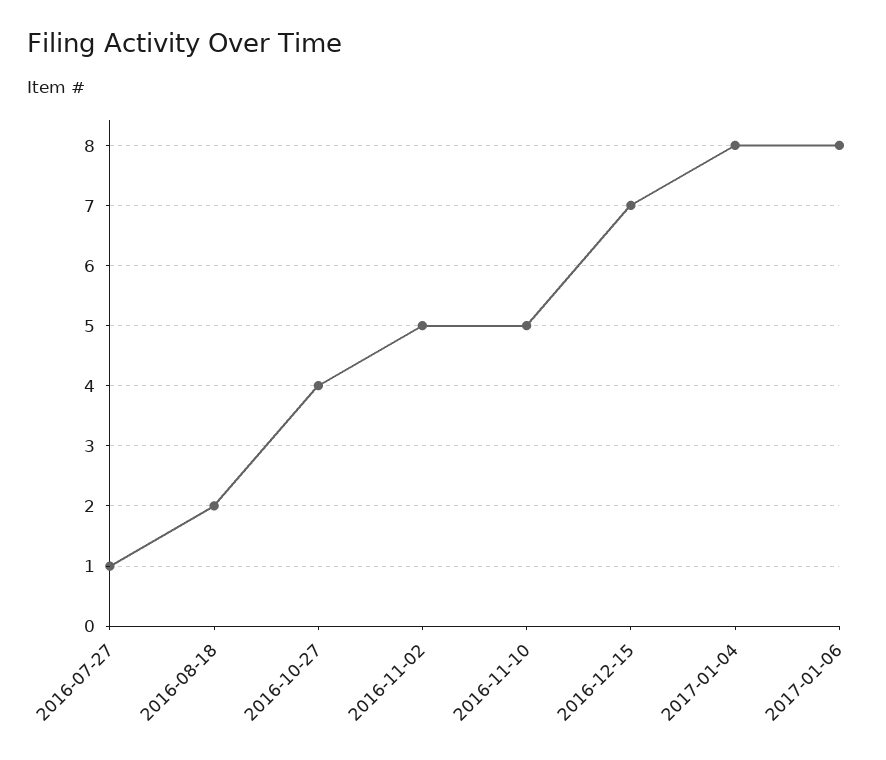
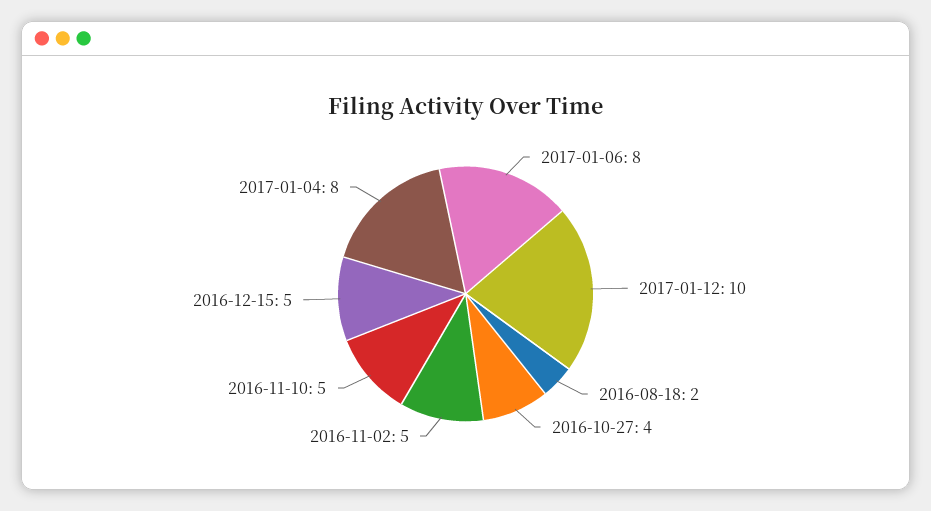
2016-07-27: 1 -> none
2016-12-15: 7 -> 5
2017-01-12: none -> 10

